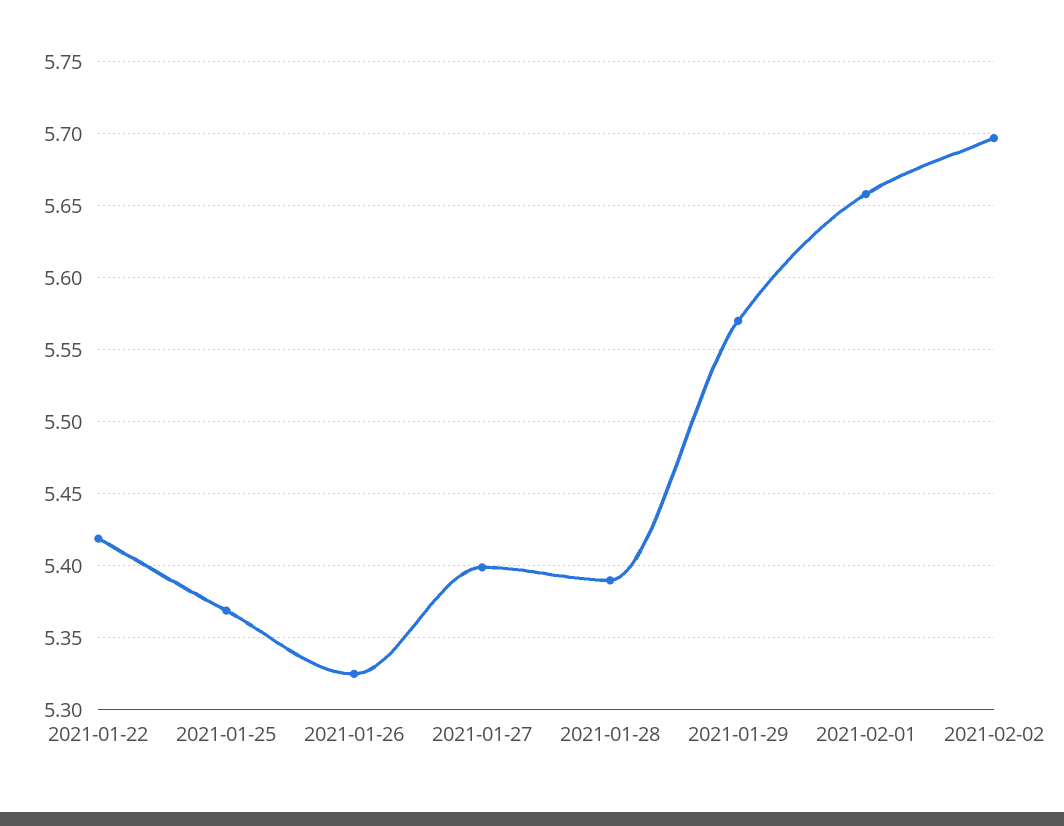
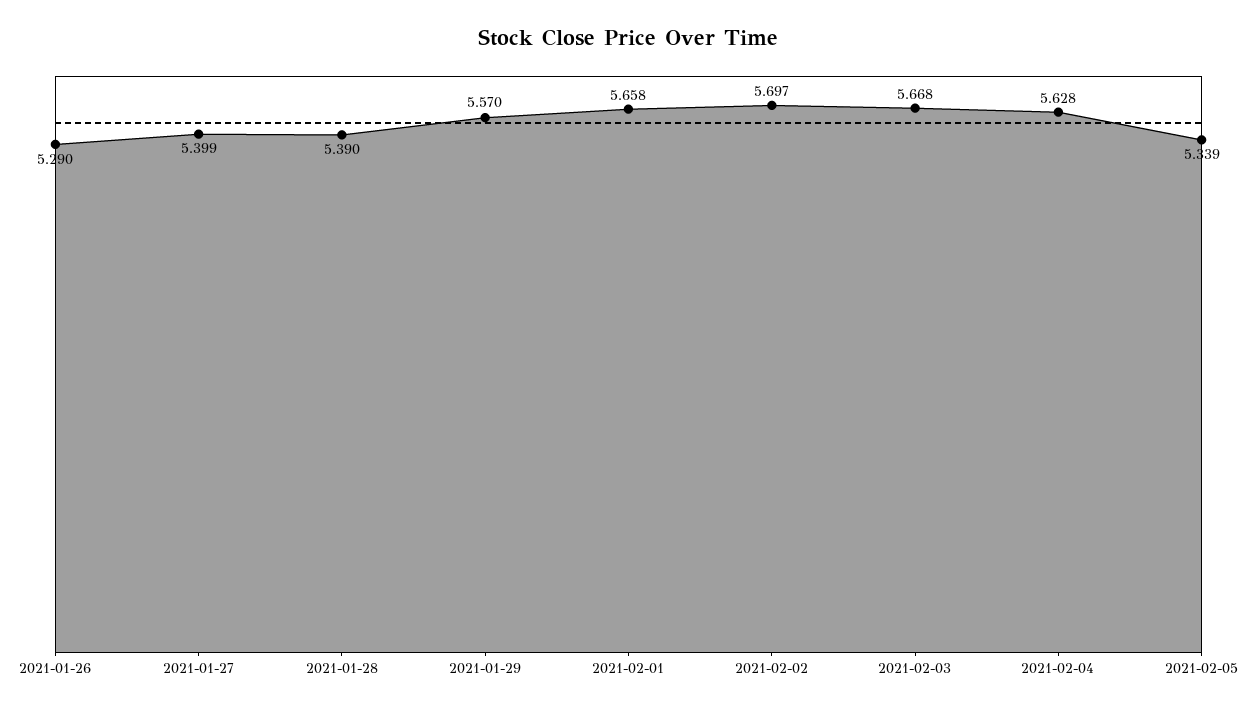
2021-01-22: 5.42 -> none
2021-01-25: 5.37 -> none
2021-01-26: 5.325 -> 5.29
2021-02-03: none -> 5.668
2021-02-04: none -> 5.628
2021-02-05: none -> 5.339

